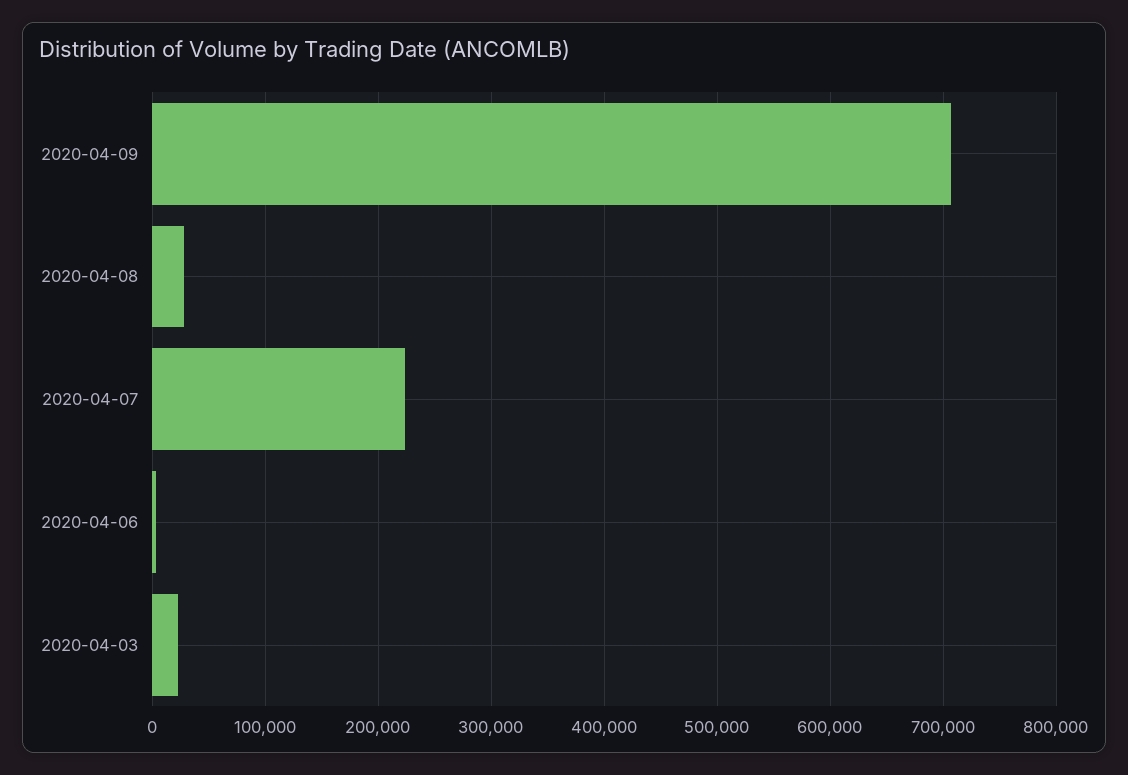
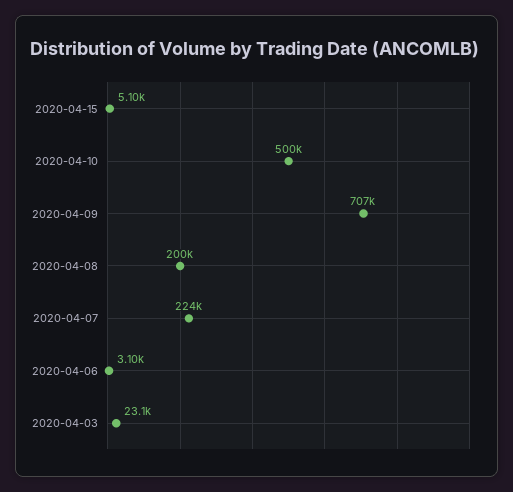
2020-04-08: 30000 -> 200000
2020-04-15: none -> 5100
2020-04-10: none -> 500000

